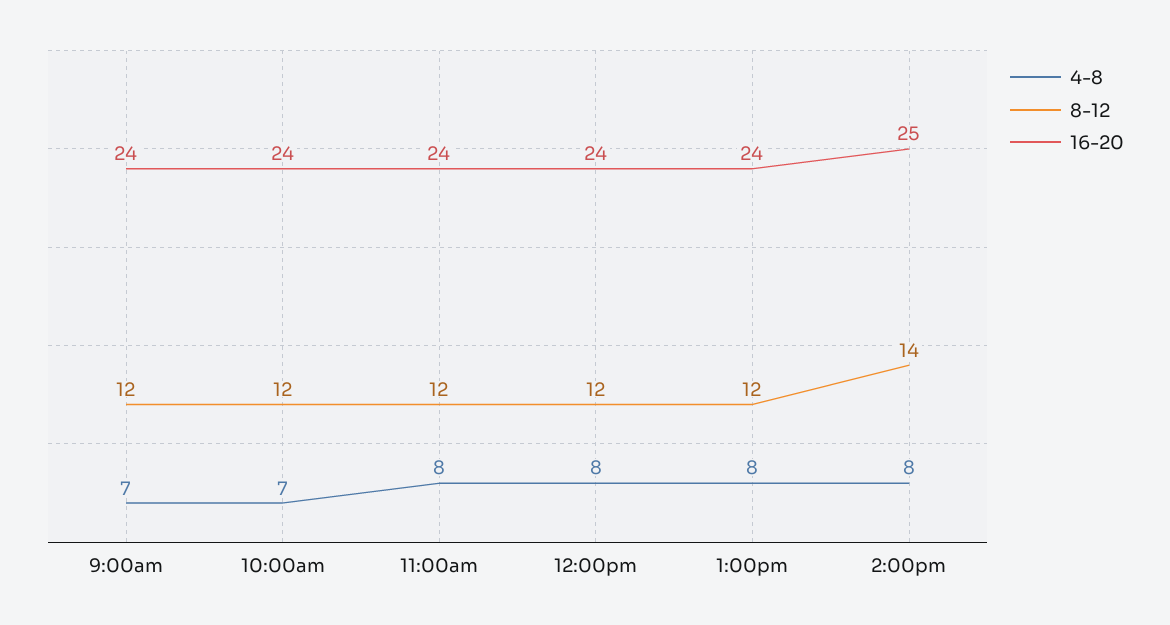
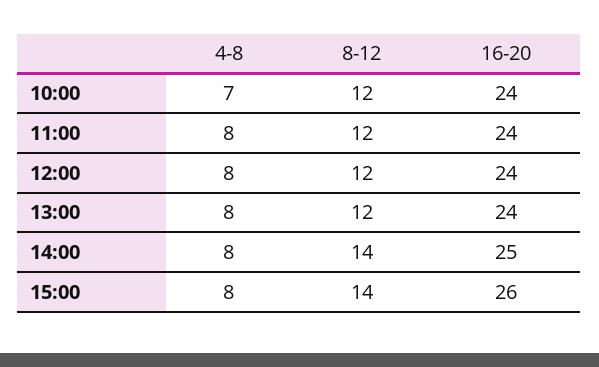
4-8, 9:00am: 7 -> none
8-12, 9:00am: 12 -> none
16-20, 9:00am: 24 -> none
4-8, 15:00: none -> 8
8-12, 15:00: none -> 14
16-20, 15:00: none -> 26

